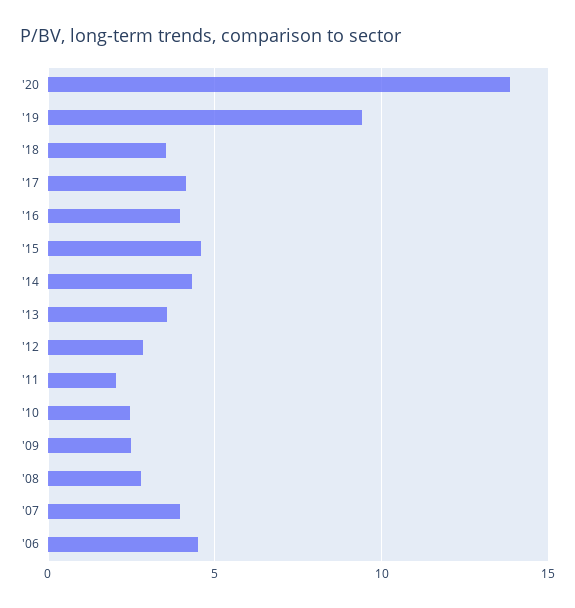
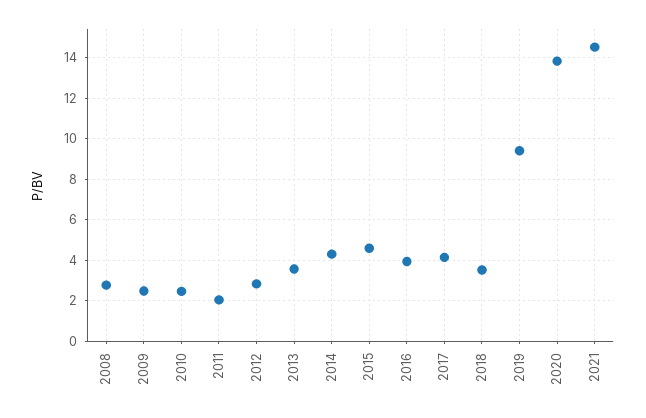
'07: 4 -> none
'06: 4.5 -> none
2021: none -> 14.5

